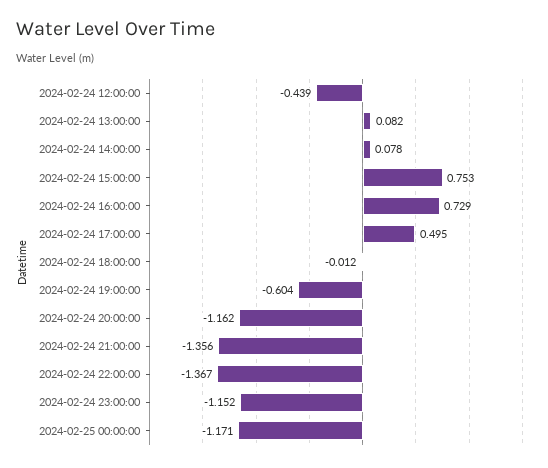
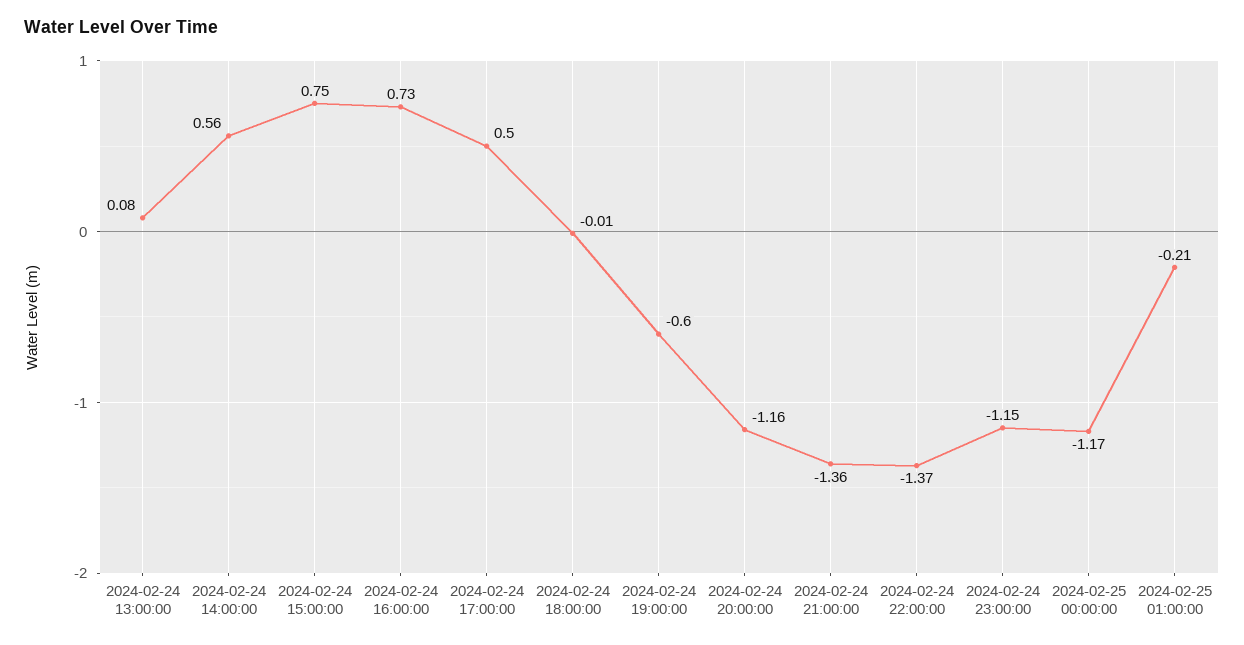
2024-02-24 12:00:00: -0.439 -> none
2024-02-24 14:00:00: 0.078 -> 0.56
2024-02-25 01:00:00: none -> -0.21

